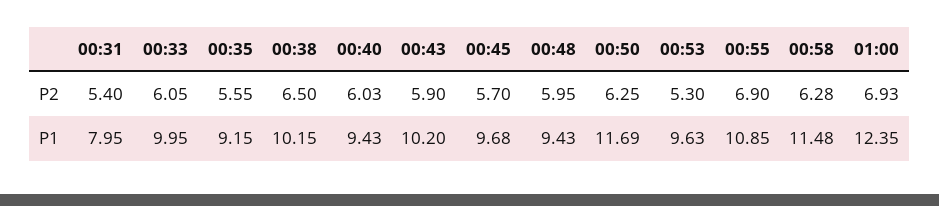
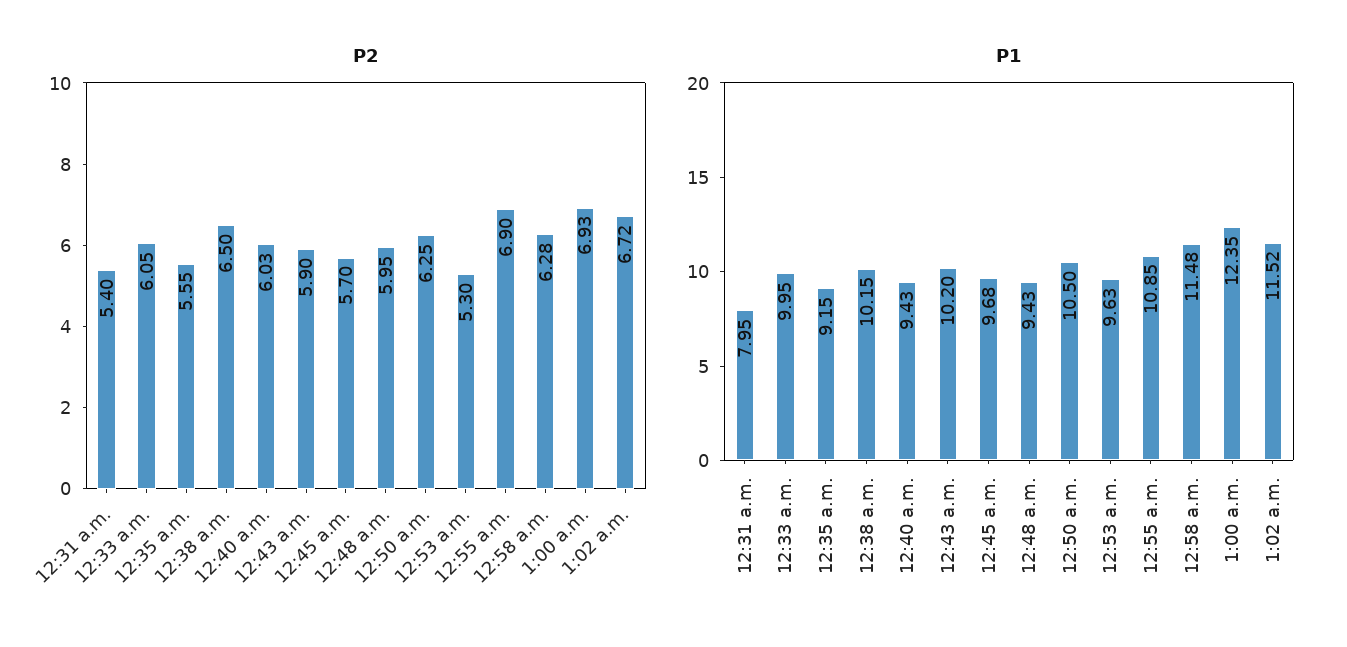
P1, 00:50: 11.69 -> 10.5
P2, 1:02 a.m.: none -> 6.72
P1, 1:02 a.m.: none -> 11.52

